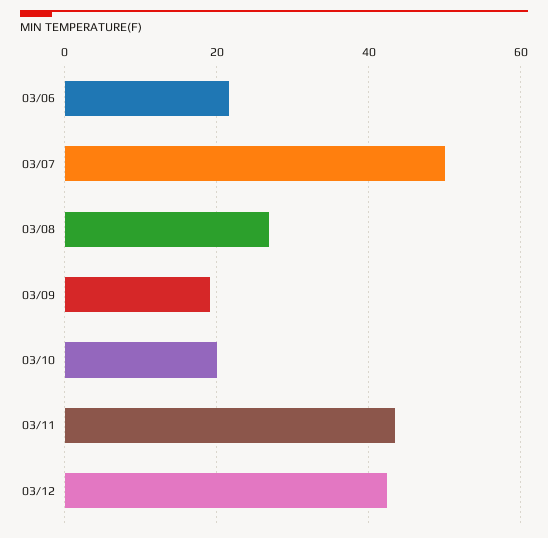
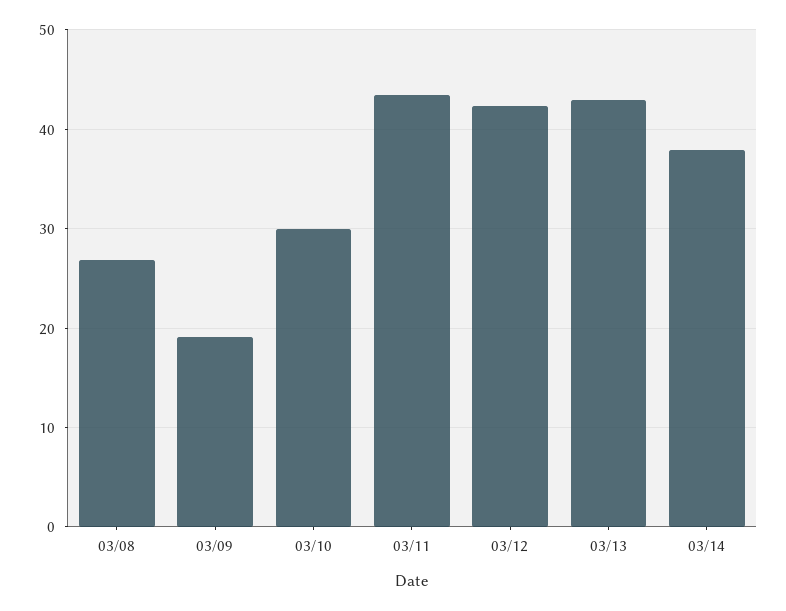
03/06: 22 -> none
03/07: 50 -> none
03/10: 20 -> 30
03/13: none -> 43
03/14: none -> 38

